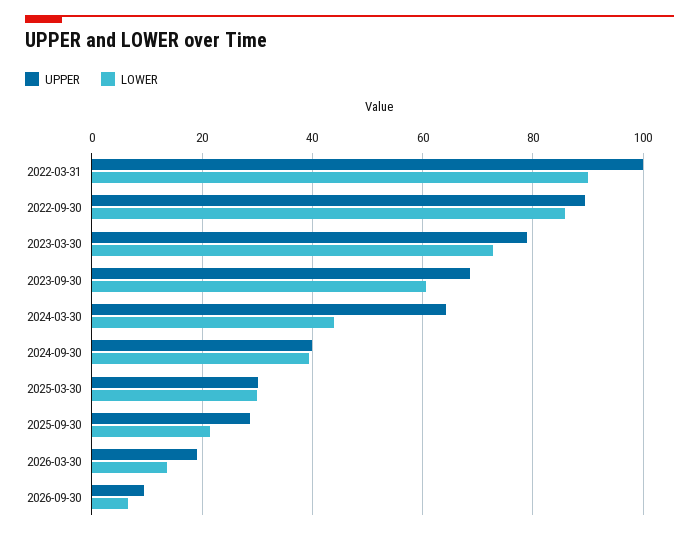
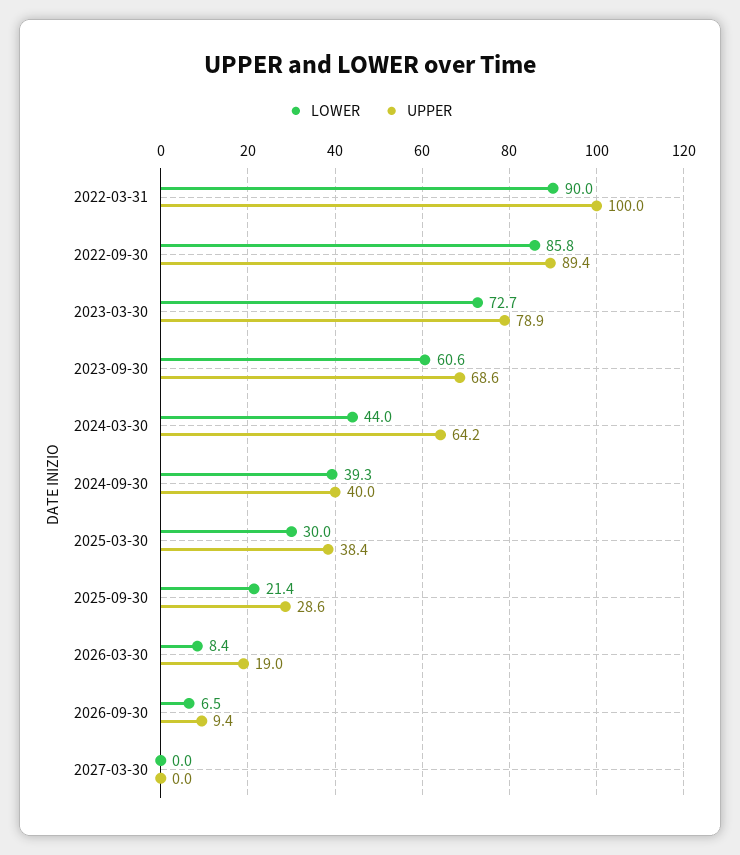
UPPER, 2025-03-30: 30 -> 38.4
LOWER, 2026-03-30: 14 -> 8.4
LOWER, 2027-03-30: none -> 0
UPPER, 2027-03-30: none -> 0

